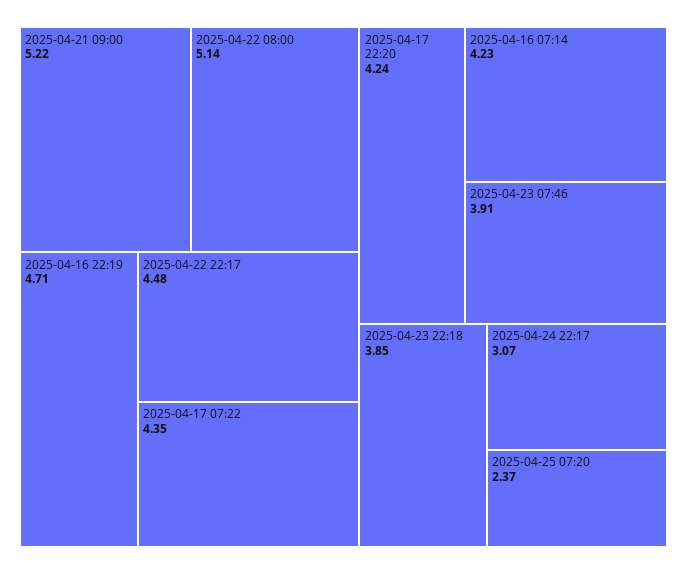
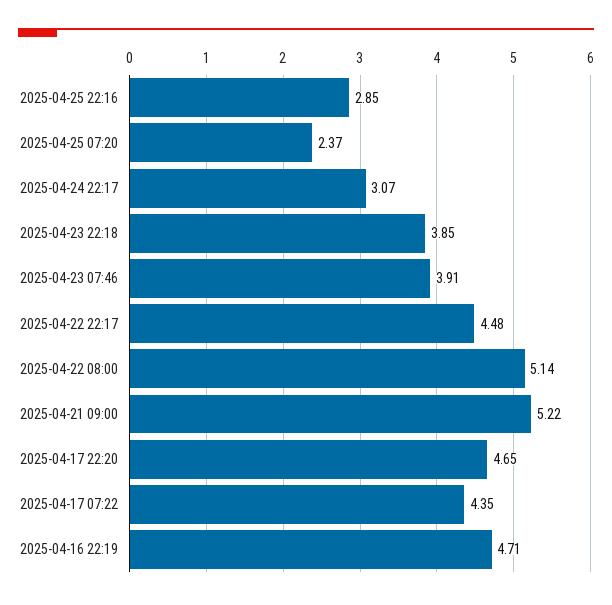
2025-04-17 22:20: 4.24 -> 4.65
2025-04-16 07:14: 4.23 -> none
2025-04-25 22:16: none -> 2.85

